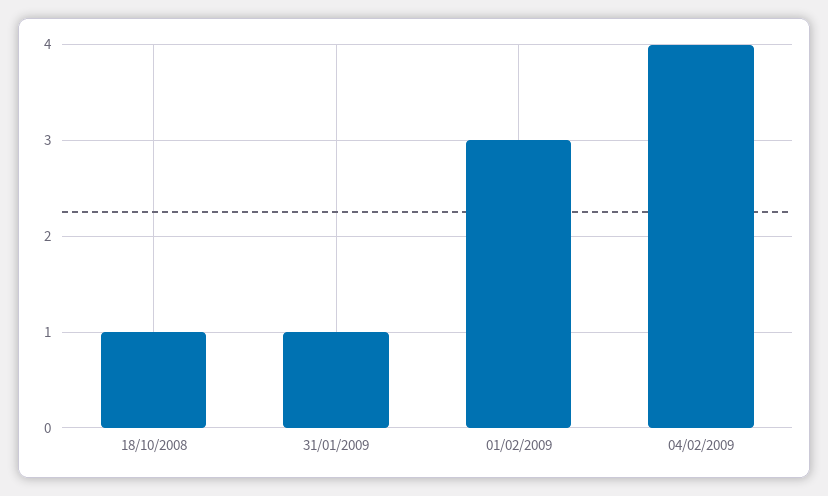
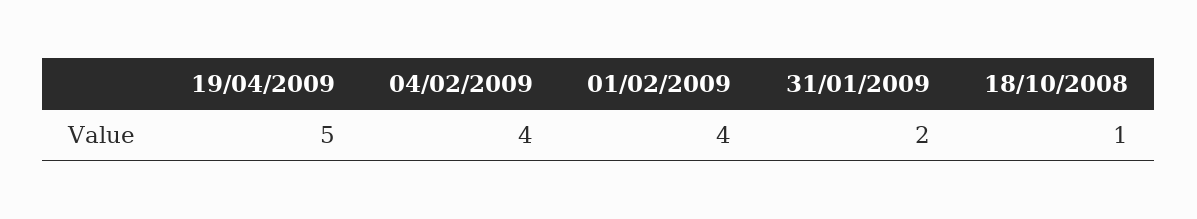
31/01/2009: 1 -> 2
01/02/2009: 3 -> 4
19/04/2009: none -> 5

